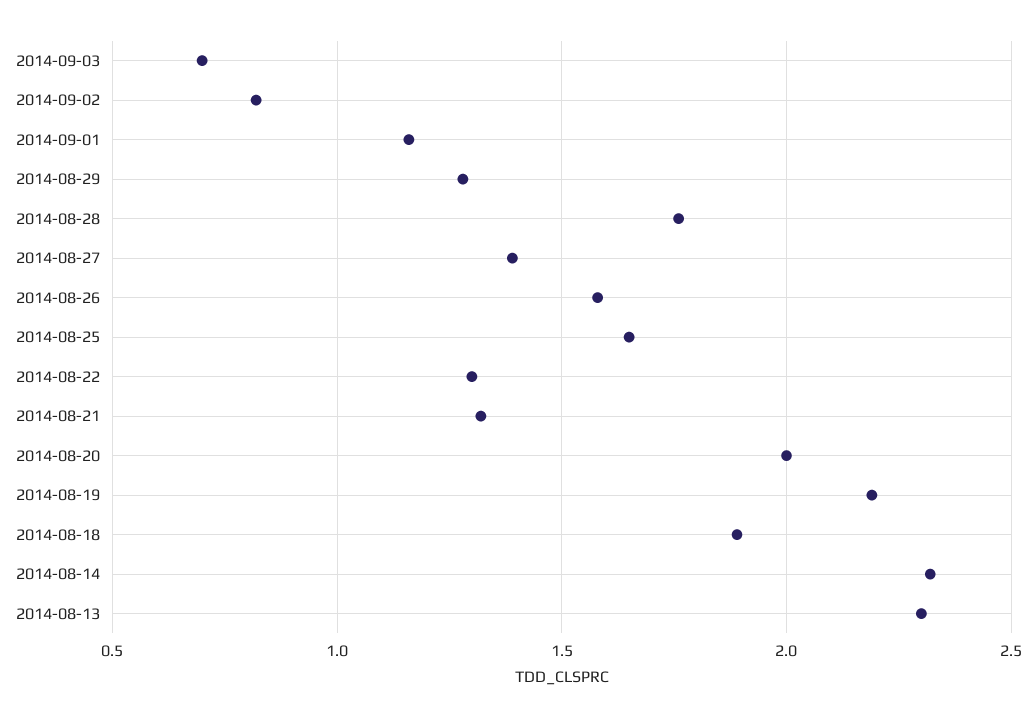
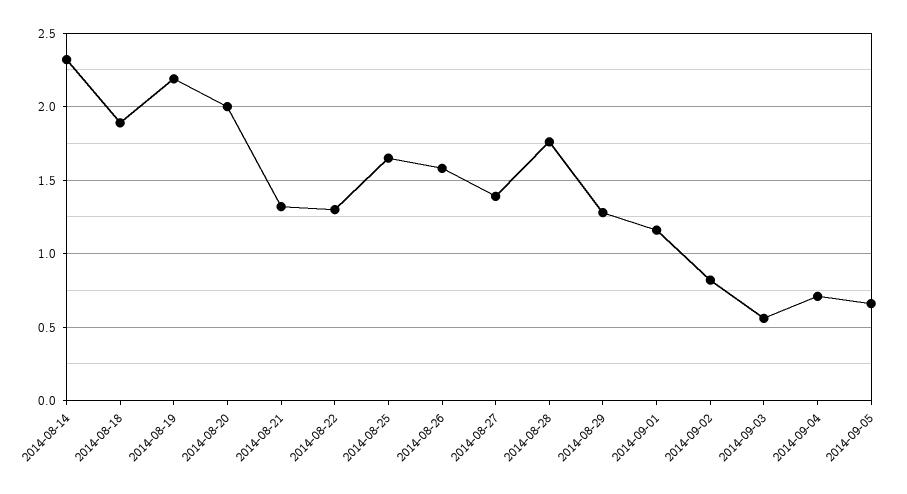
2014-09-03: 0.7 -> 0.55
2014-08-13: 2.3 -> none
2014-09-04: none -> 0.7
2014-09-05: none -> 0.65

